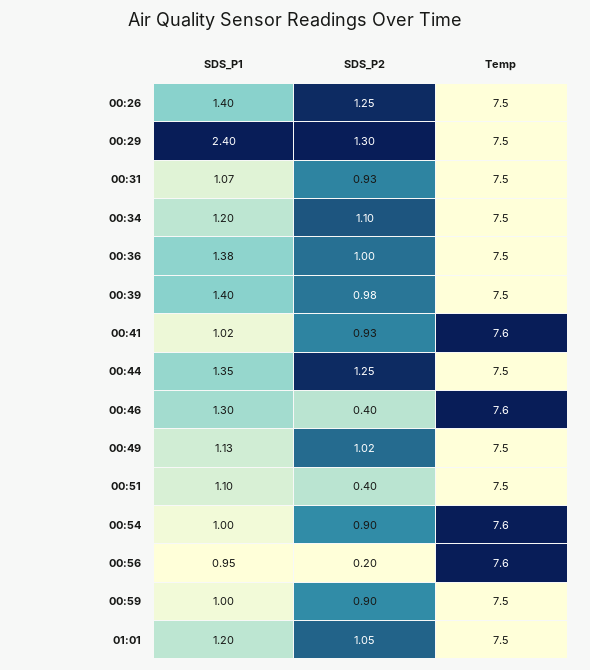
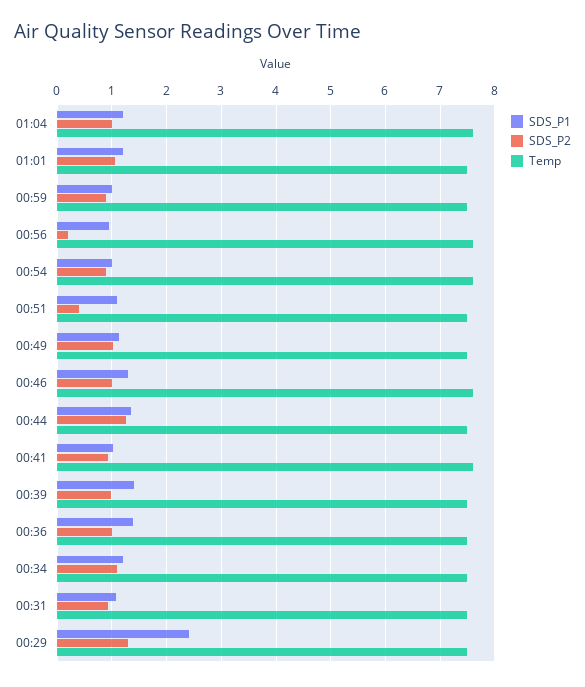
SDS_P1, 00:26: 1.4 -> none
SDS_P2, 00:26: 1.25 -> none
Temp, 00:26: 7.5 -> none
SDS_P2, 00:46: 0.4 -> 1
SDS_P1, 01:04: none -> 1.2
SDS_P2, 01:04: none -> 1
Temp, 01:04: none -> 7.6

